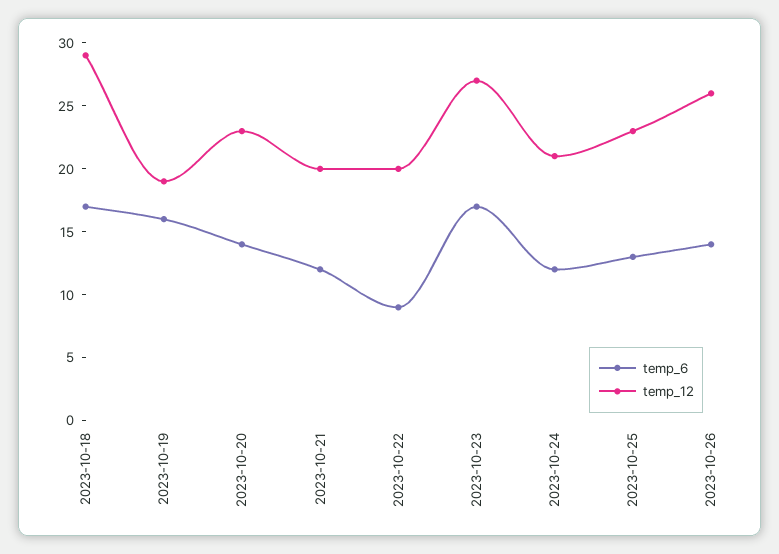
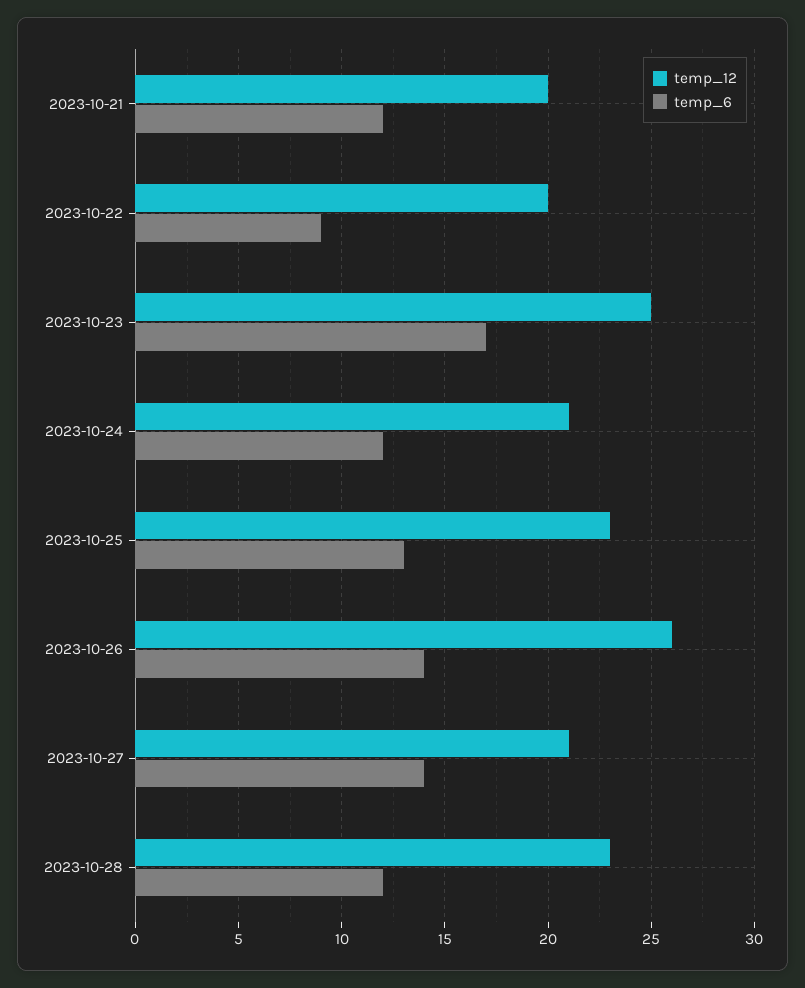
temp_6, 2023-10-18: 17 -> none
temp_12, 2023-10-18: 29 -> none
temp_6, 2023-10-19: 16 -> none
temp_12, 2023-10-19: 19 -> none
temp_6, 2023-10-20: 14 -> none
temp_12, 2023-10-20: 23 -> none
temp_12, 2023-10-23: 27 -> 25
temp_12, 2023-10-27: none -> 21
temp_6, 2023-10-27: none -> 14
temp_12, 2023-10-28: none -> 23
temp_6, 2023-10-28: none -> 12

